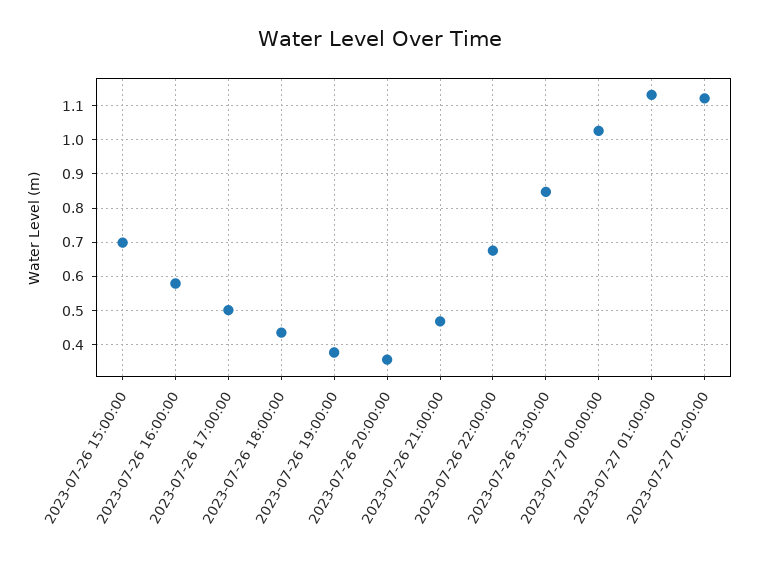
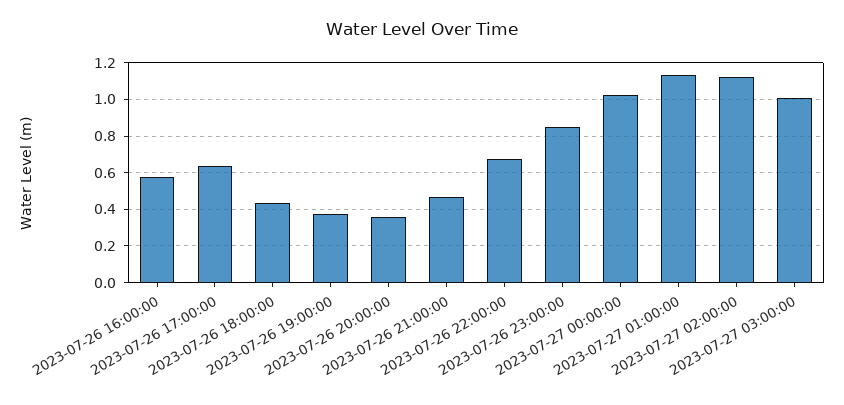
2023-07-26 15:00:00: 0.7 -> none
2023-07-26 17:00:00: 0.5 -> 0.65
2023-07-27 03:00:00: none -> 1

